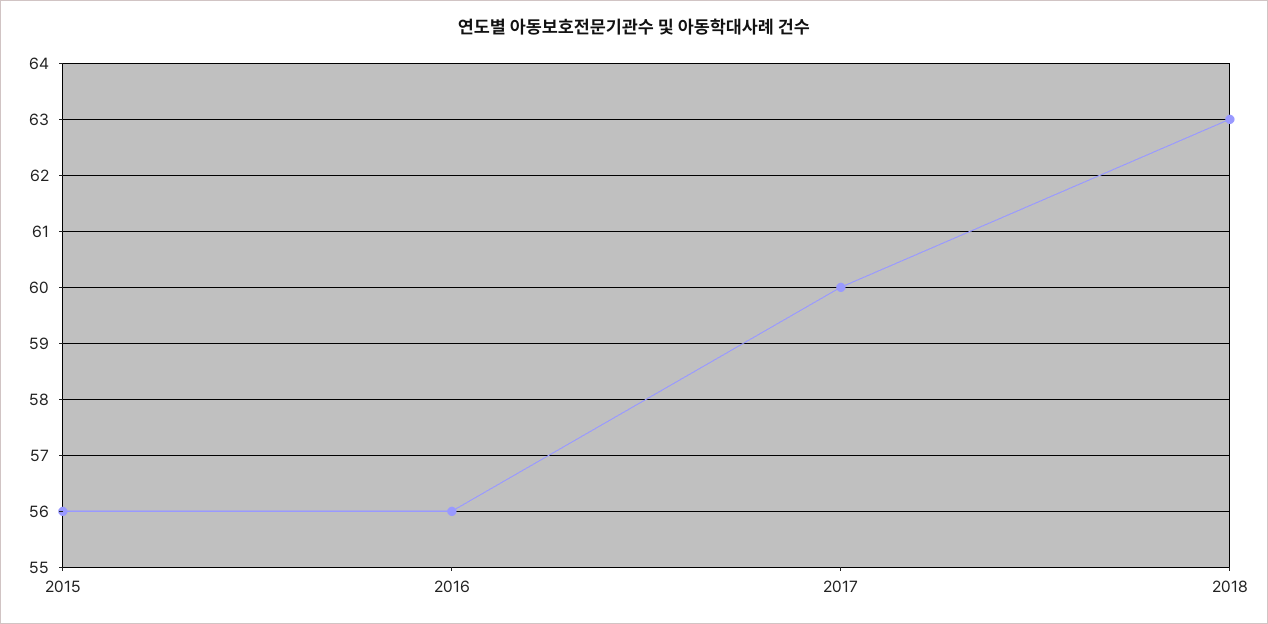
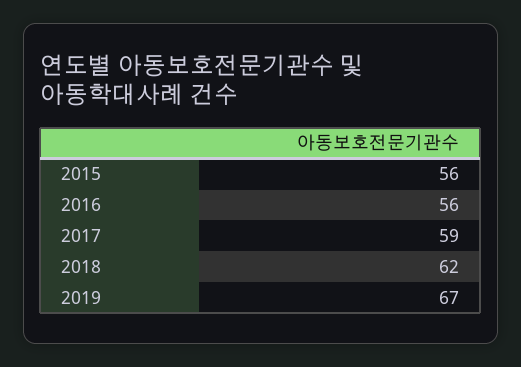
2017: 60 -> 59
2018: 63 -> 62
2019: none -> 67

